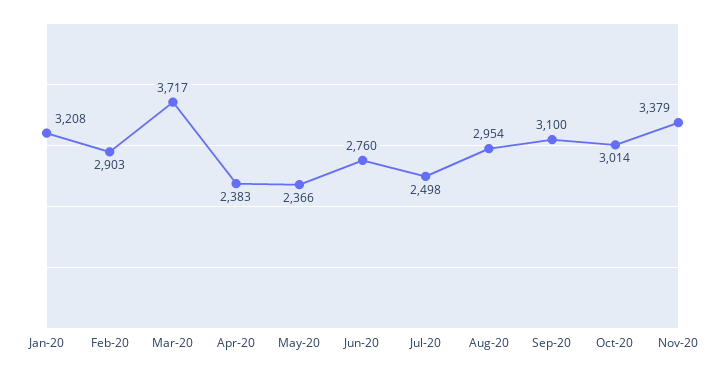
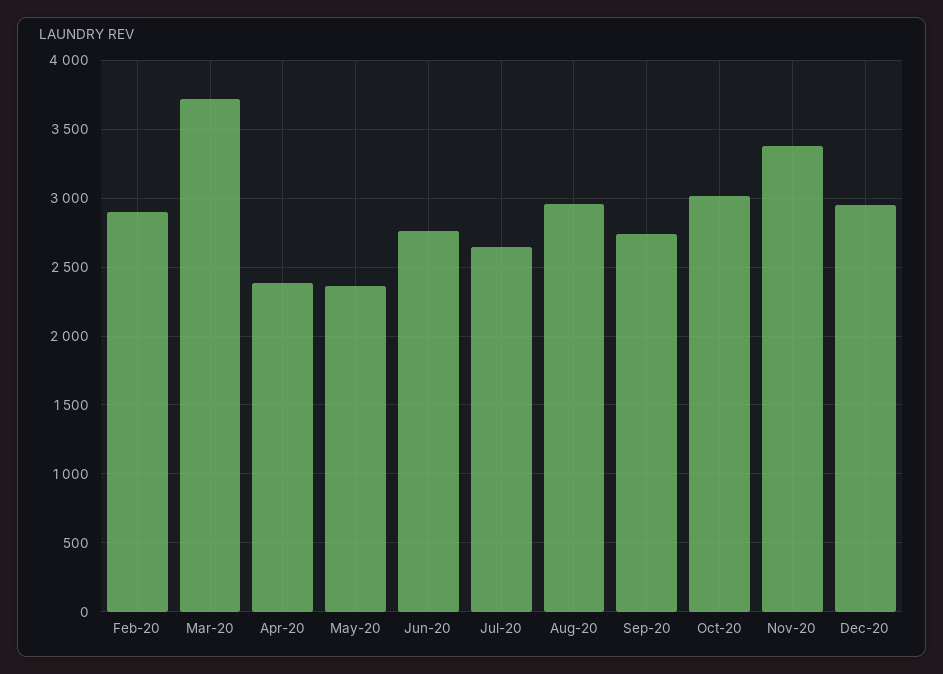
Jan-20: 3208 -> none
Jul-20: 2498 -> 2650
Sep-20: 3100 -> 2750
Dec-20: none -> 2950

